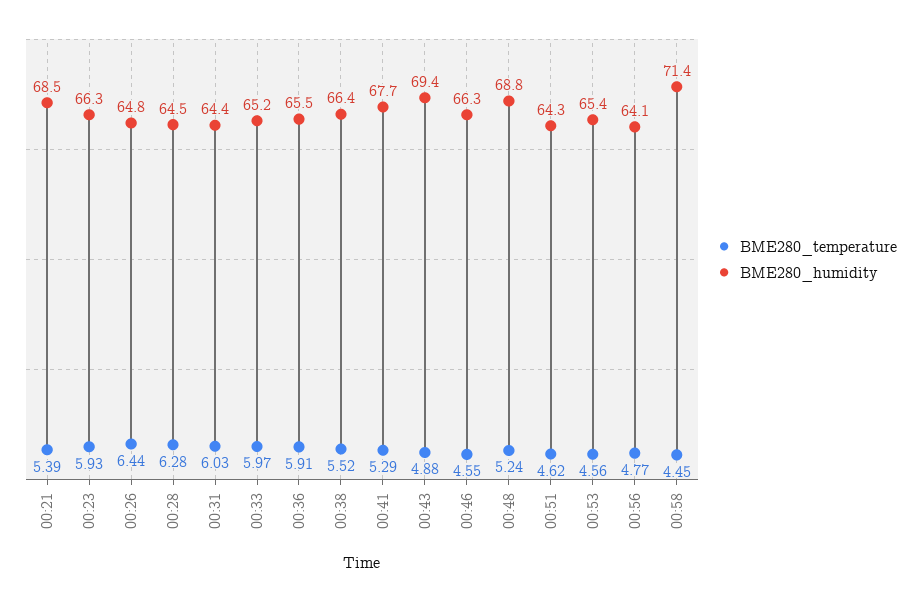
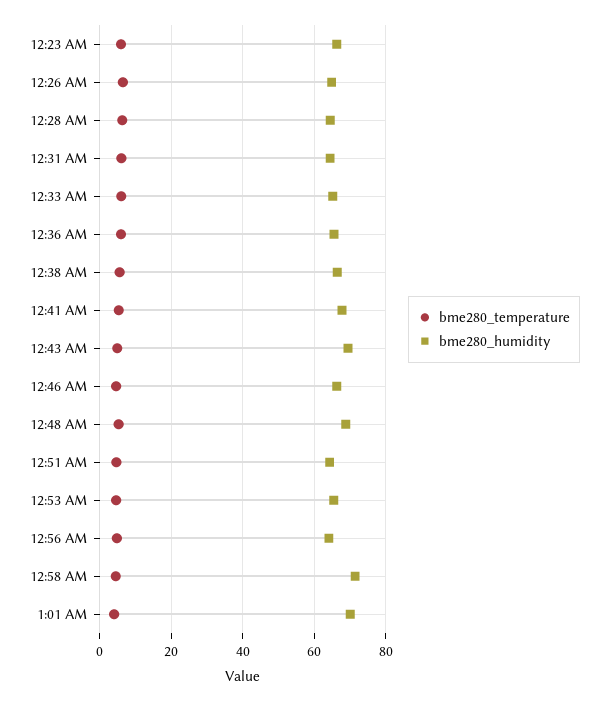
BME280_temperature, 00:21: 5.39 -> none
BME280_humidity, 00:21: 68.5 -> none
BME280_temperature, 1:01 AM: none -> 4
BME280_humidity, 1:01 AM: none -> 70

